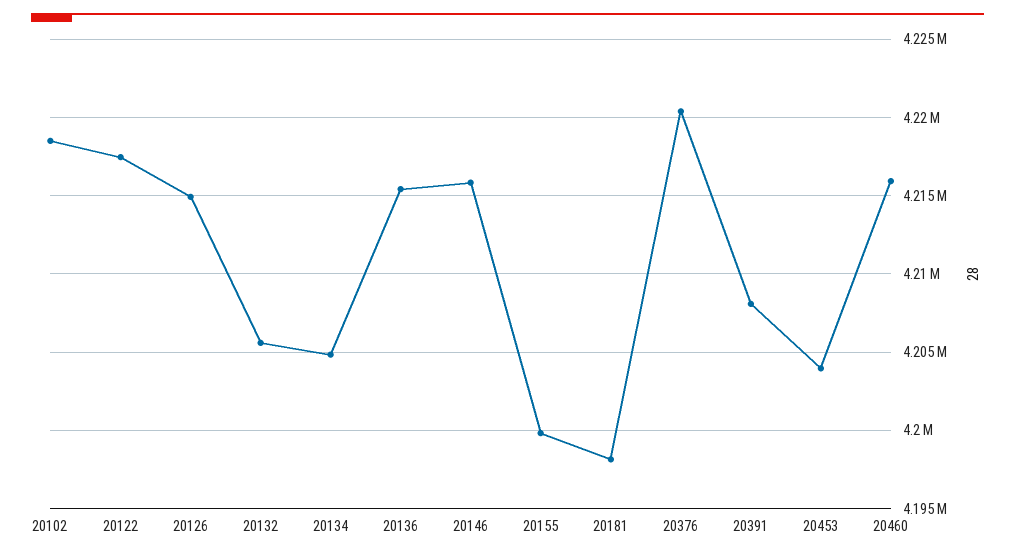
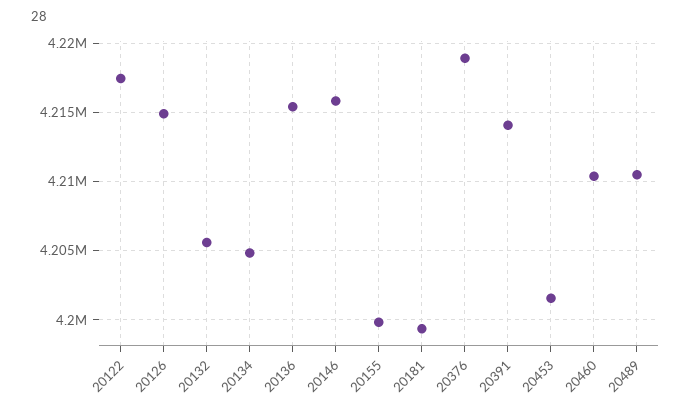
20102: 4218500 -> none
20181: 4198000 -> 4199500
20376: 4220500 -> 4219000
20391: 4208000 -> 4214000
20453: 4204000 -> 4201500
20460: 4216000 -> 4210500
20489: none -> 4210500

